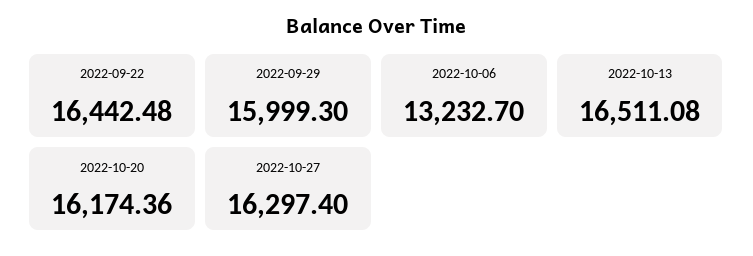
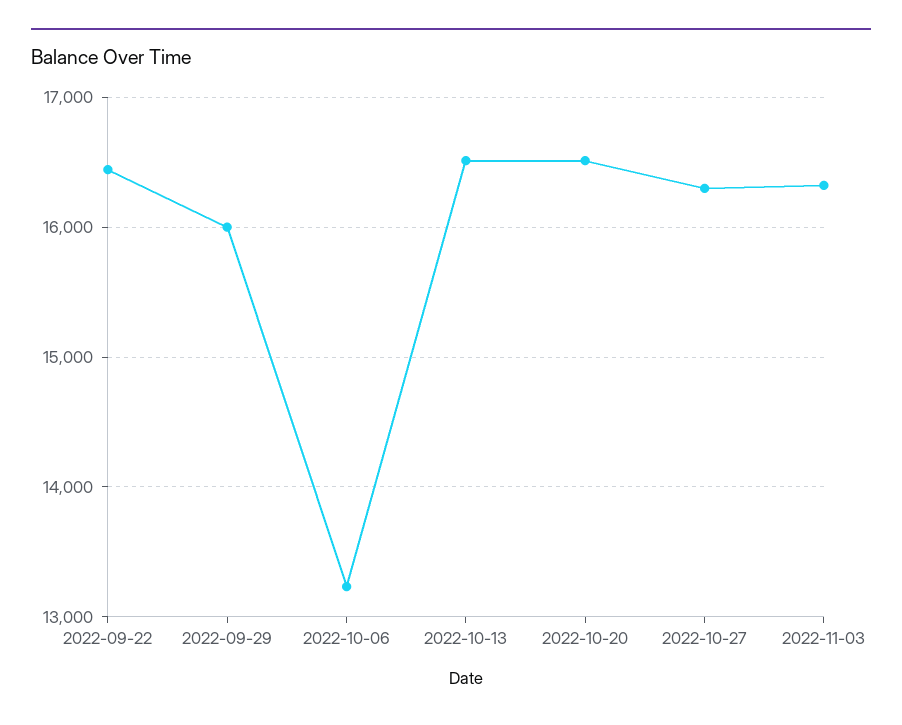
2022-10-20: 16174.36 -> 16500
2022-11-03: none -> 16300

